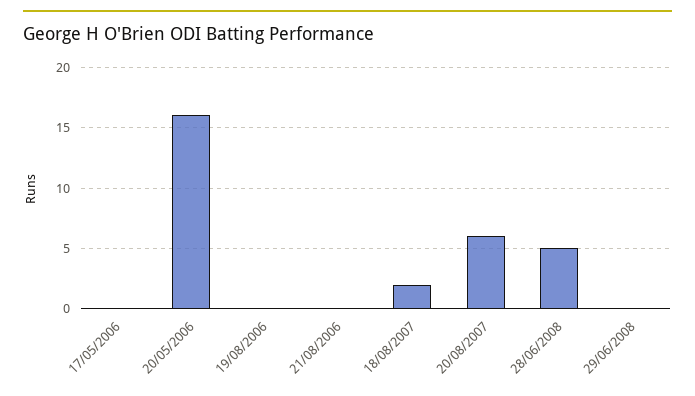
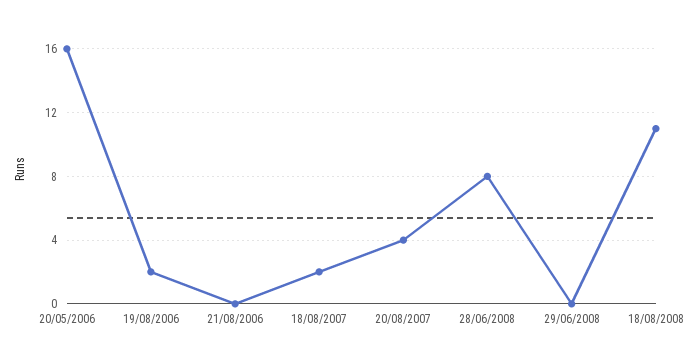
17/05/2006: 0 -> none
19/08/2006: 0 -> 2
20/08/2007: 6 -> 4
28/06/2008: 5 -> 8
18/08/2008: none -> 11

